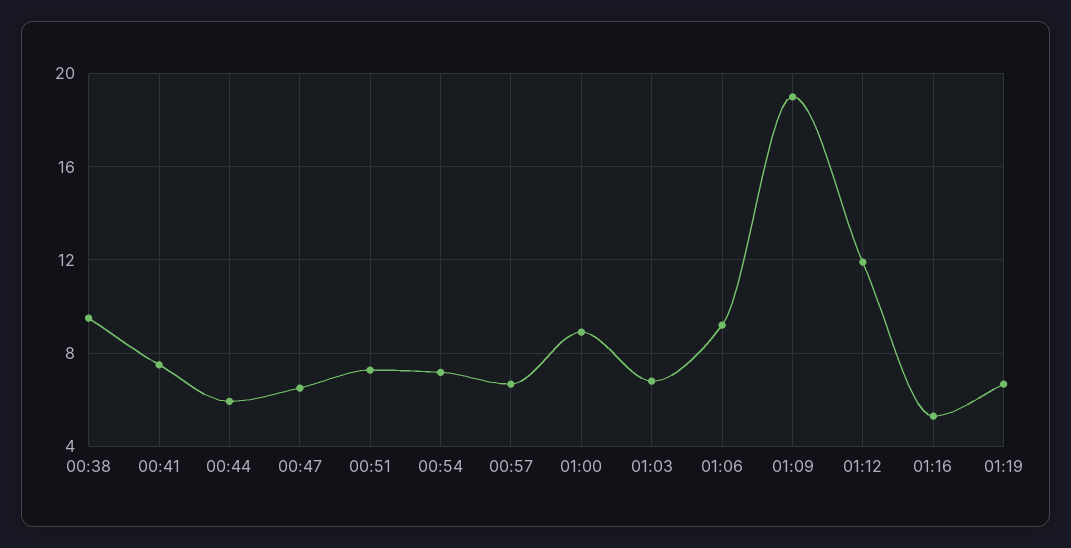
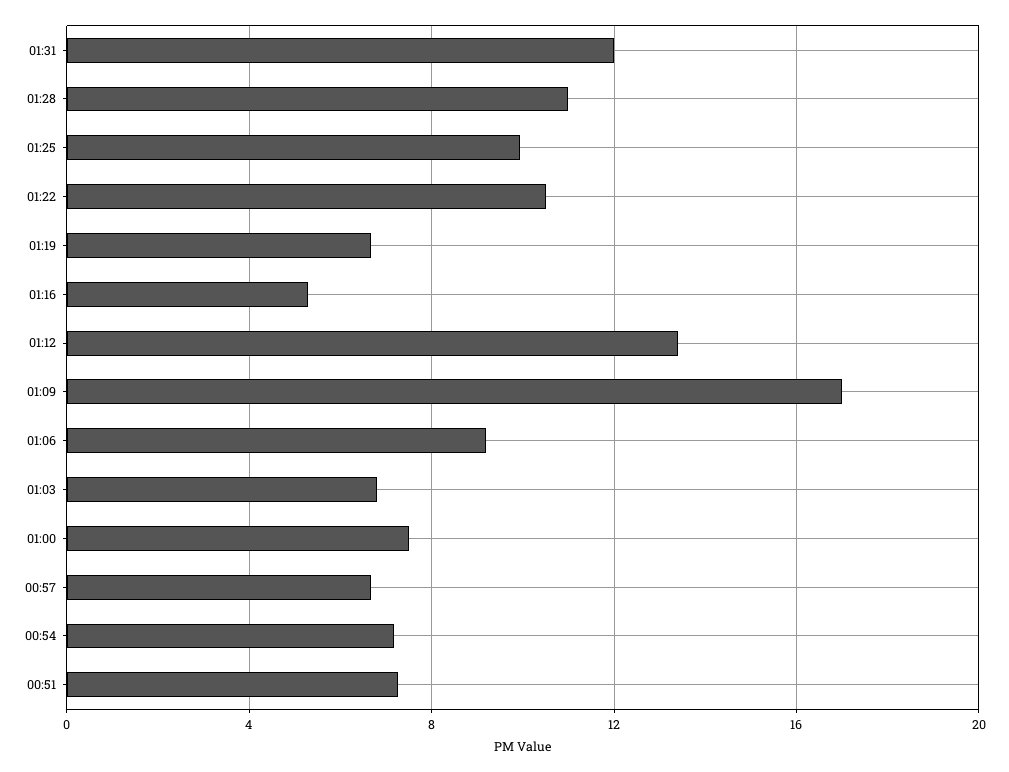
00:38: 9.5 -> none
00:41: 7.5 -> none
00:44: 6 -> none
00:47: 6.5 -> none
01:00: 9 -> 7.5
01:09: 19 -> 17
01:12: 12 -> 13.5
01:31: none -> 12
01:28: none -> 11
01:25: none -> 10
01:22: none -> 10.5

